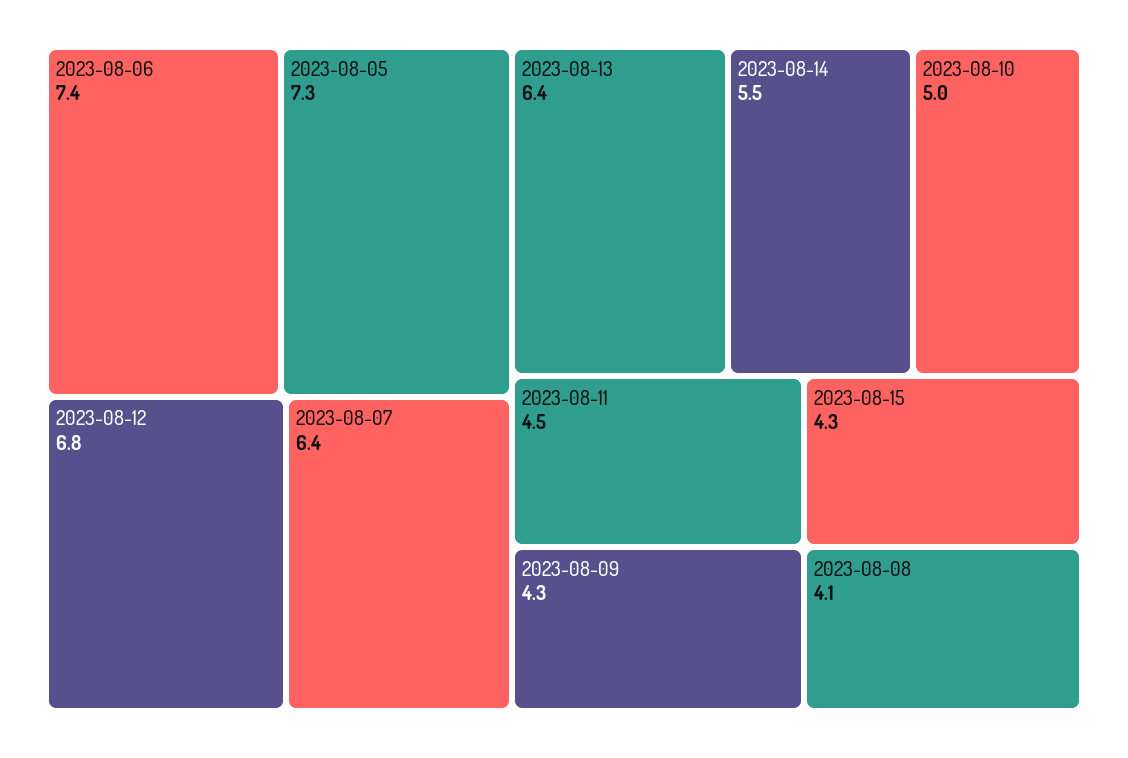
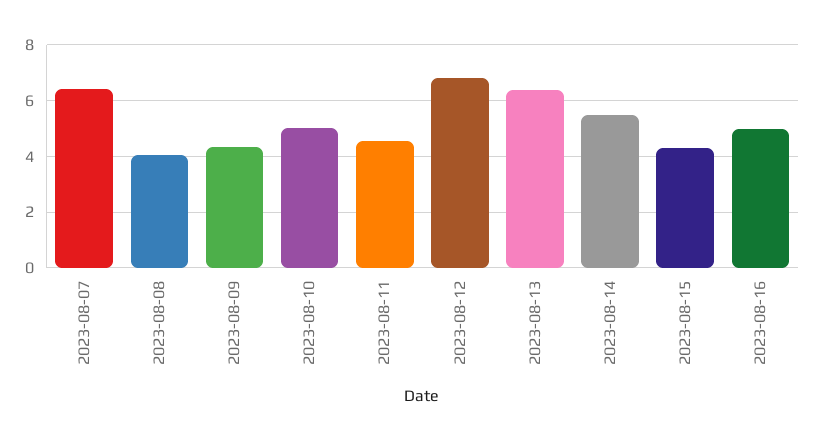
2023-08-06: 7.4 -> none
2023-08-05: 7.3 -> none
2023-08-16: none -> 5

